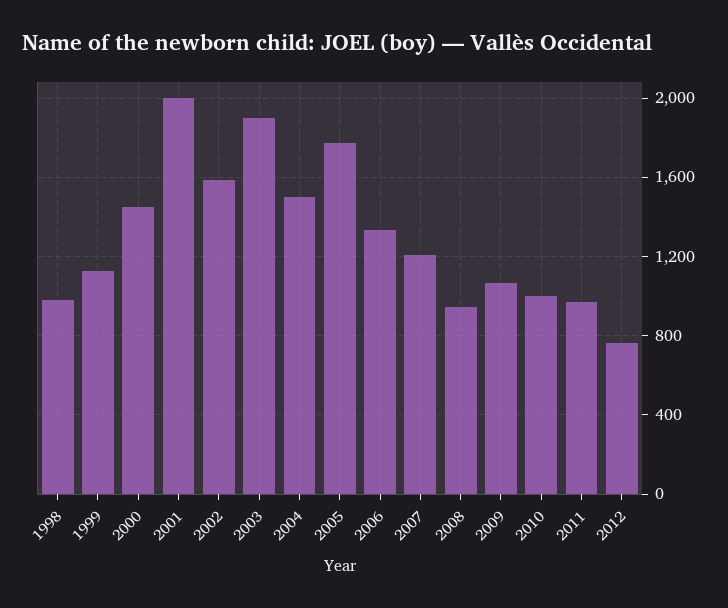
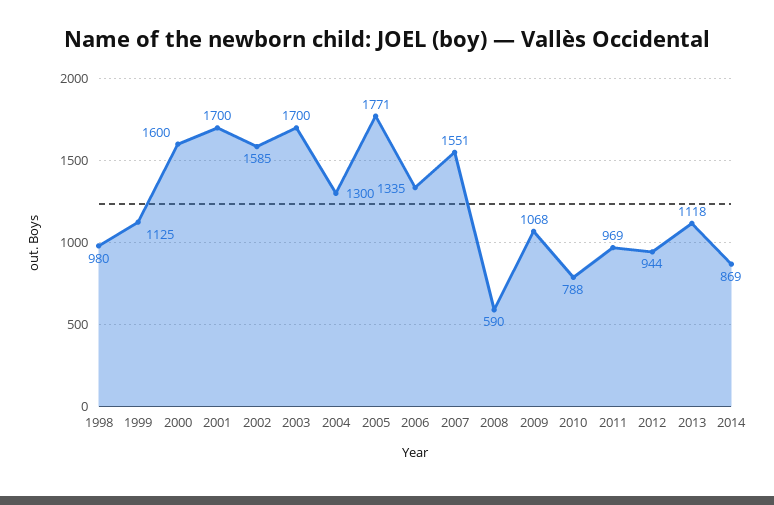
2000: 1450 -> 1600
2001: 2000 -> 1700
2003: 1900 -> 1700
2004: 1500 -> 1300
2007: 1200 -> 1551
2008: 950 -> 590
2010: 1000 -> 788
2012: 750 -> 944
2013: none -> 1118
2014: none -> 869

